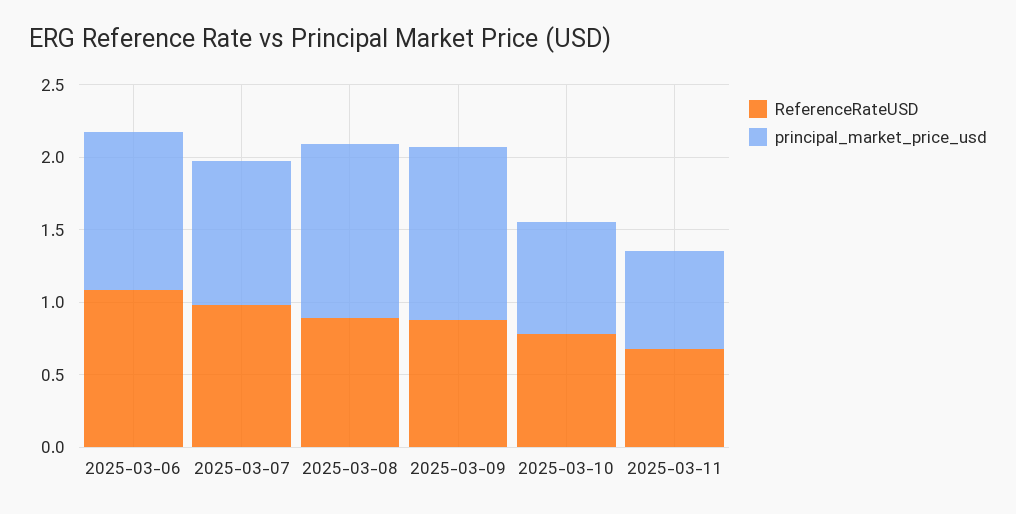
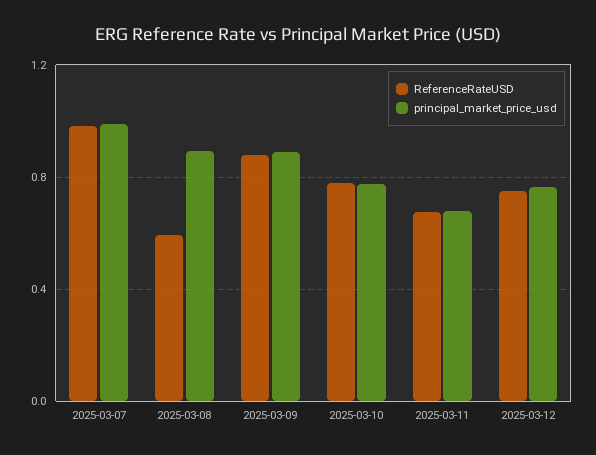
ReferenceRateUSD, 2025-03-06: 1.1 -> none
principal_market_price_usd, 2025-03-06: 1.1 -> none
ReferenceRateUSD, 2025-03-08: 0.9 -> 0.6
principal_market_price_usd, 2025-03-08: 1.2 -> 0.9
principal_market_price_usd, 2025-03-09: 1.2 -> 0.9
ReferenceRateUSD, 2025-03-12: none -> 0.75
principal_market_price_usd, 2025-03-12: none -> 0.75

